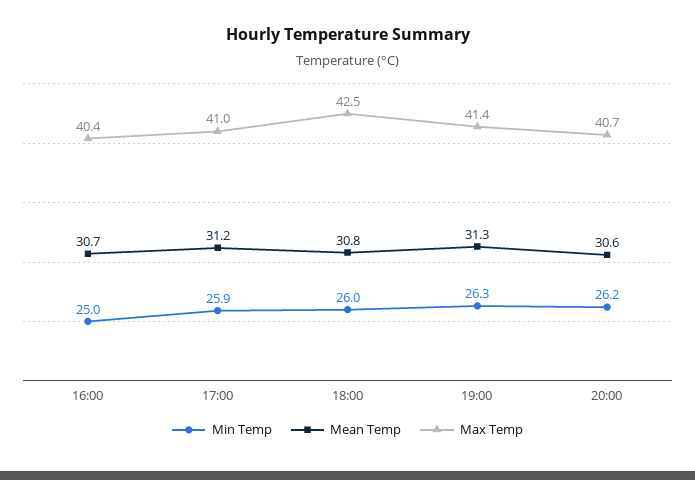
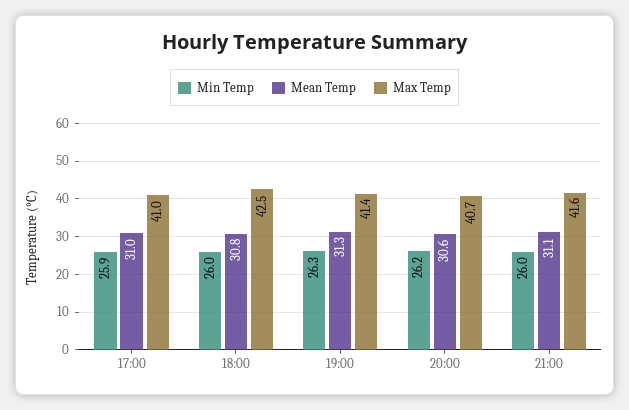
Min Temp, 16:00: 25 -> none
Mean Temp, 16:00: 30.7 -> none
Max Temp, 16:00: 40.4 -> none
Mean Temp, 17:00: 31.2 -> 31
Min Temp, 21:00: none -> 26
Mean Temp, 21:00: none -> 31.1
Max Temp, 21:00: none -> 41.6

